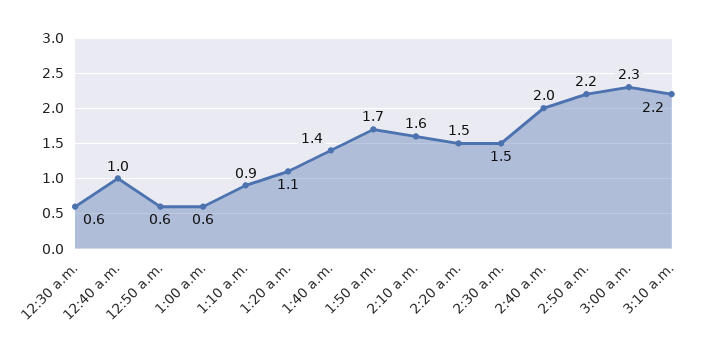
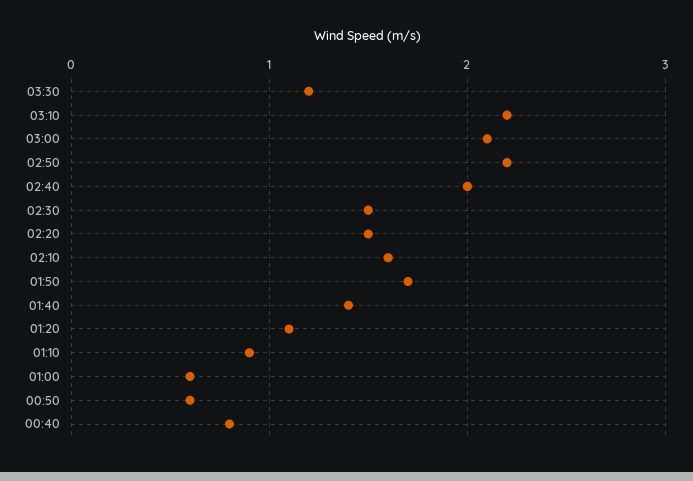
12:30 a.m.: 0.6 -> none
12:40 a.m.: 1 -> 0.8
3:00 a.m.: 2.3 -> 2.1
03:30: none -> 1.2

